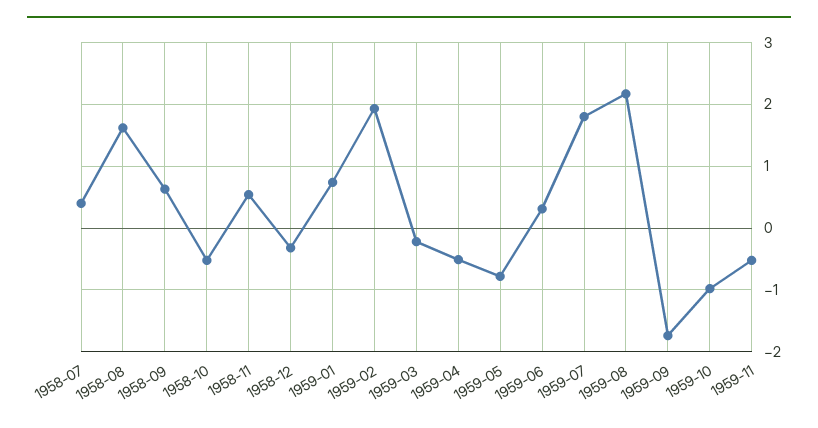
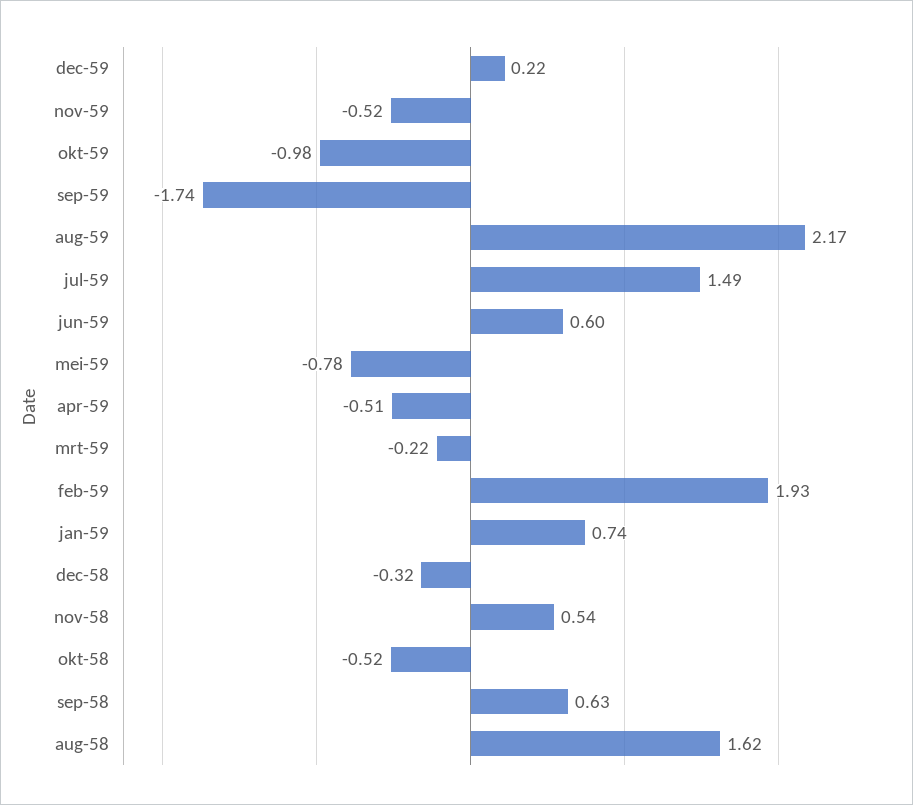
1958-07: 0.4 -> none
1959-06: 0.3 -> 0.6
1959-07: 1.8 -> 1.49
dec-59: none -> 0.22

